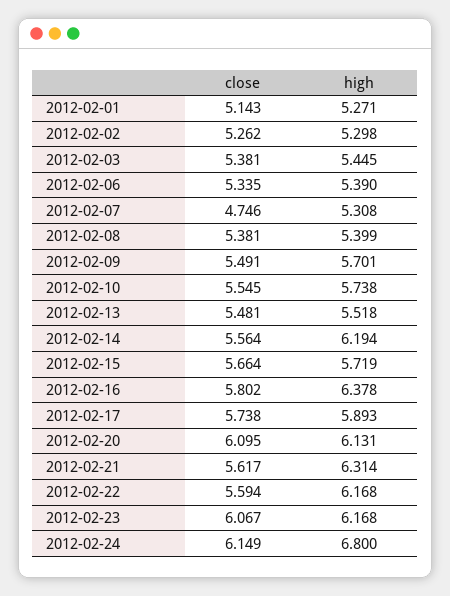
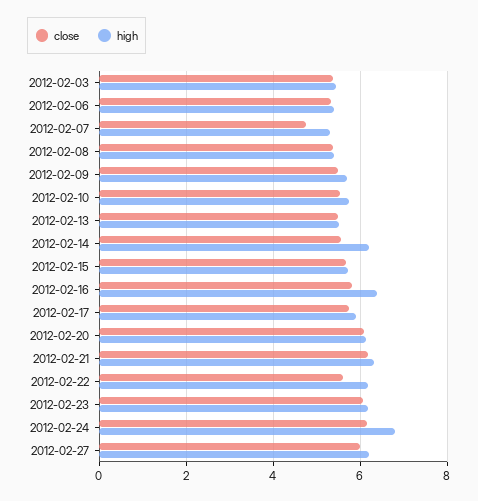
close, 2012-02-01: 5.143 -> none
high, 2012-02-01: 5.271 -> none
close, 2012-02-02: 5.262 -> none
high, 2012-02-02: 5.298 -> none
close, 2012-02-21: 5.617 -> 6.2
close, 2012-02-27: none -> 6
high, 2012-02-27: none -> 6.2

